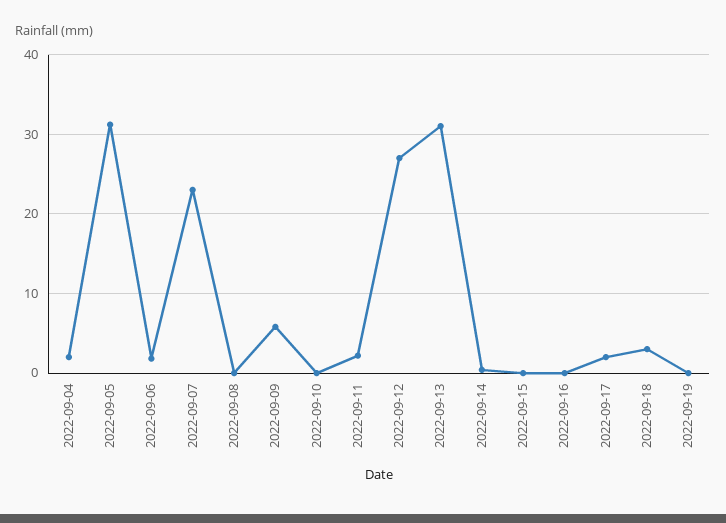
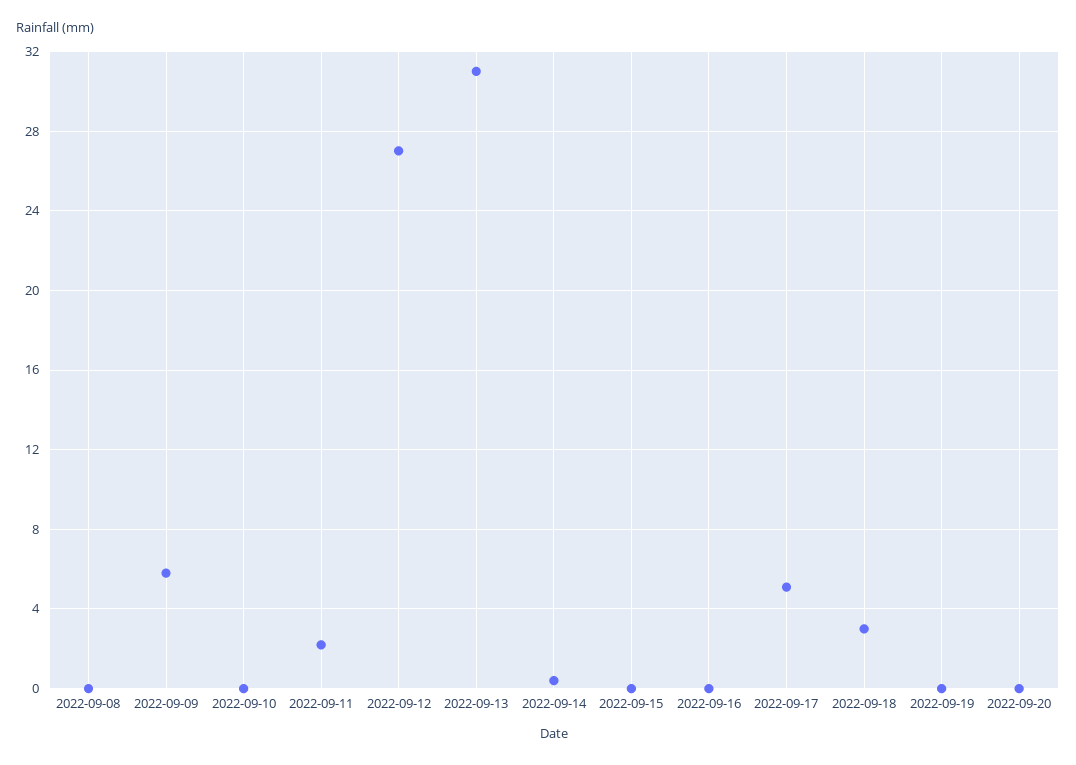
2022-09-04: 2 -> none
2022-09-05: 31 -> none
2022-09-06: 2 -> none
2022-09-07: 23 -> none
2022-09-17: 2 -> 5
2022-09-20: none -> 0

